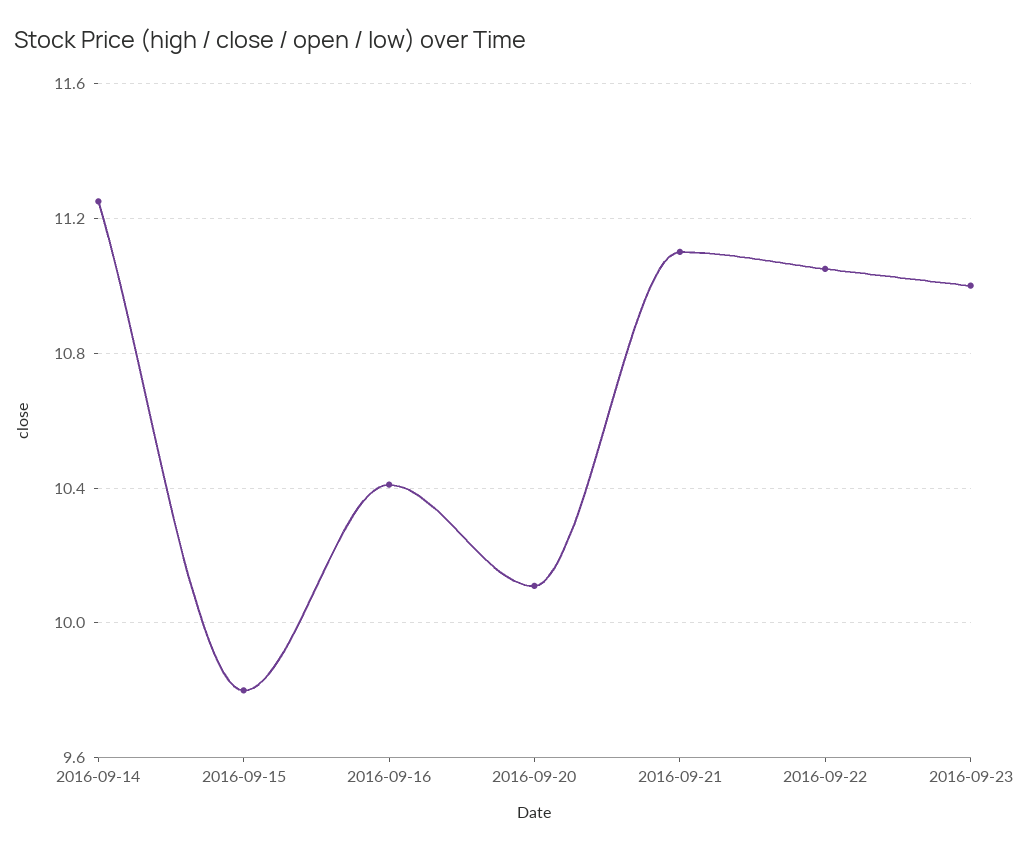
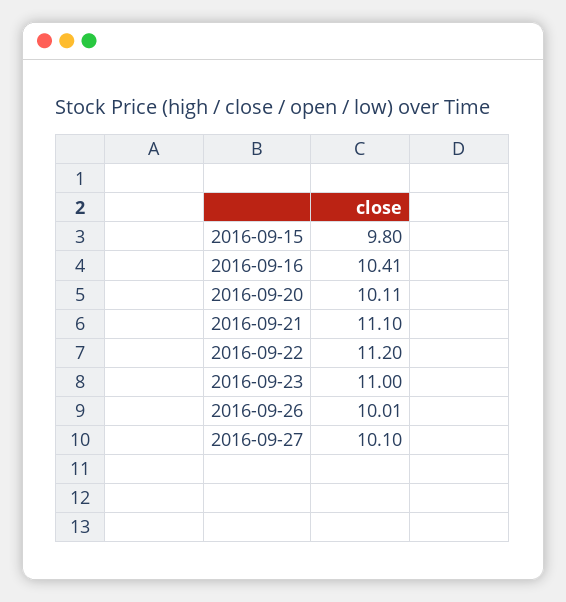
2016-09-14: 11.25 -> none
2016-09-22: 11.05 -> 11.2
2016-09-26: none -> 10.01
2016-09-27: none -> 10.1

